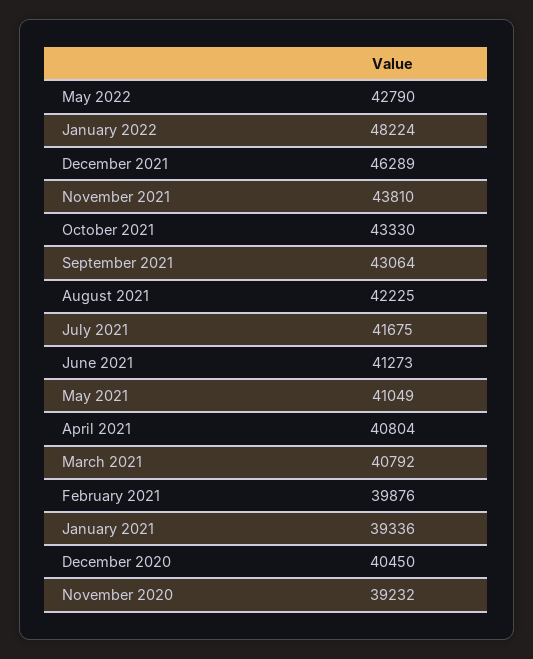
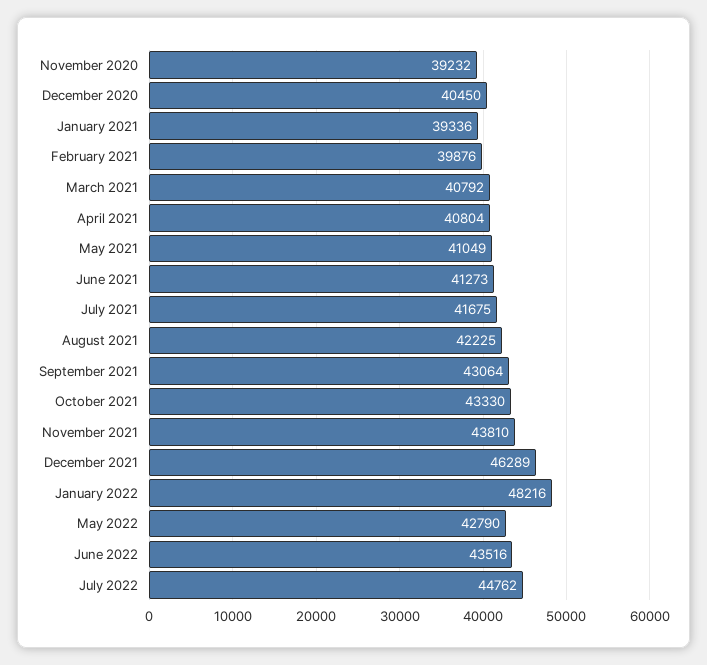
January 2022: 48224 -> 48216
June 2022: none -> 43516
July 2022: none -> 44762

